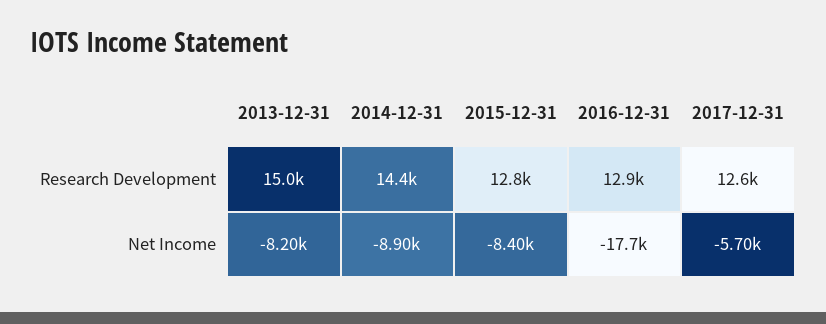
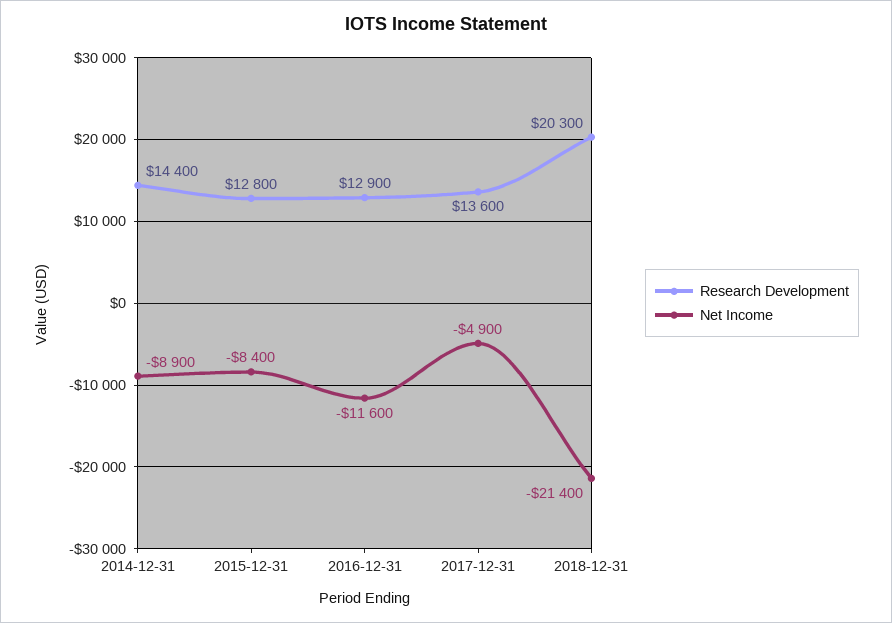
Research Development, 2013-12-31: 15000 -> none
Research Development, 2017-12-31: 12600 -> 13600
Net Income, 2013-12-31: -8200 -> none
Net Income, 2016-12-31: -17700 -> -11600
Net Income, 2017-12-31: -5700 -> -4900
Research Development, 2018-12-31: none -> 20300
Net Income, 2018-12-31: none -> -21400

